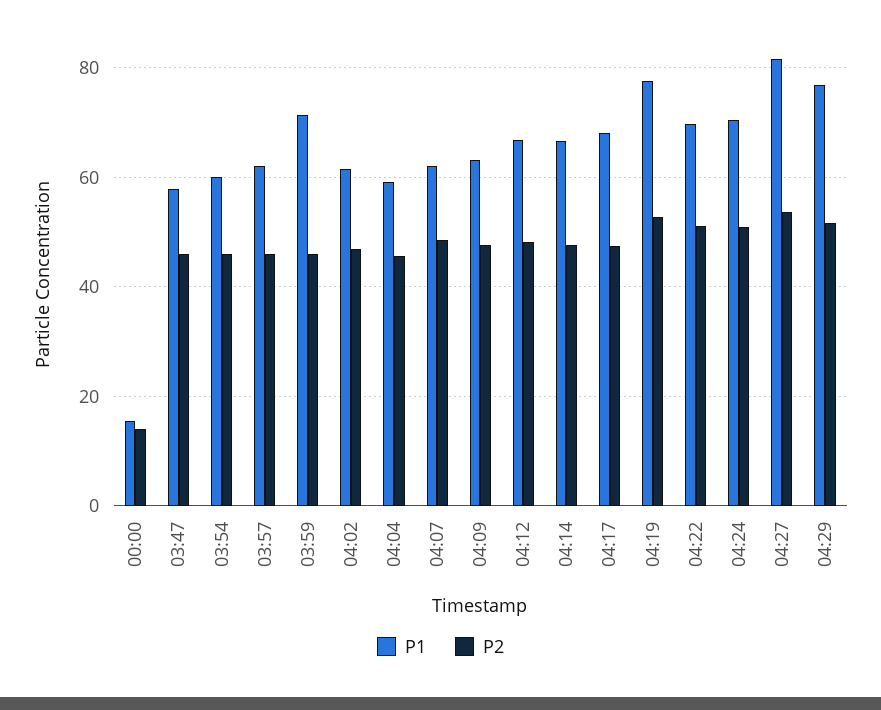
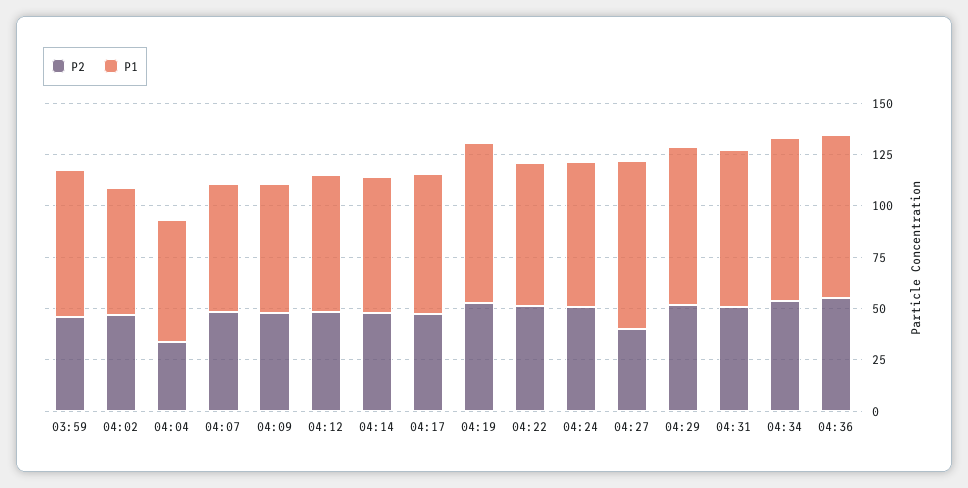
P1, 00:00: 16 -> none
P2, 00:00: 14 -> none
P1, 03:47: 58 -> none
P2, 03:47: 46 -> none
P1, 03:54: 60 -> none
P2, 03:54: 46 -> none
P1, 03:57: 62 -> none
P2, 03:57: 46 -> none
P2, 04:04: 46 -> 35
P2, 04:27: 54 -> 40
P2, 04:31: none -> 50
P1, 04:31: none -> 75
P2, 04:34: none -> 55
P1, 04:34: none -> 80
P2, 04:36: none -> 55
P1, 04:36: none -> 80

